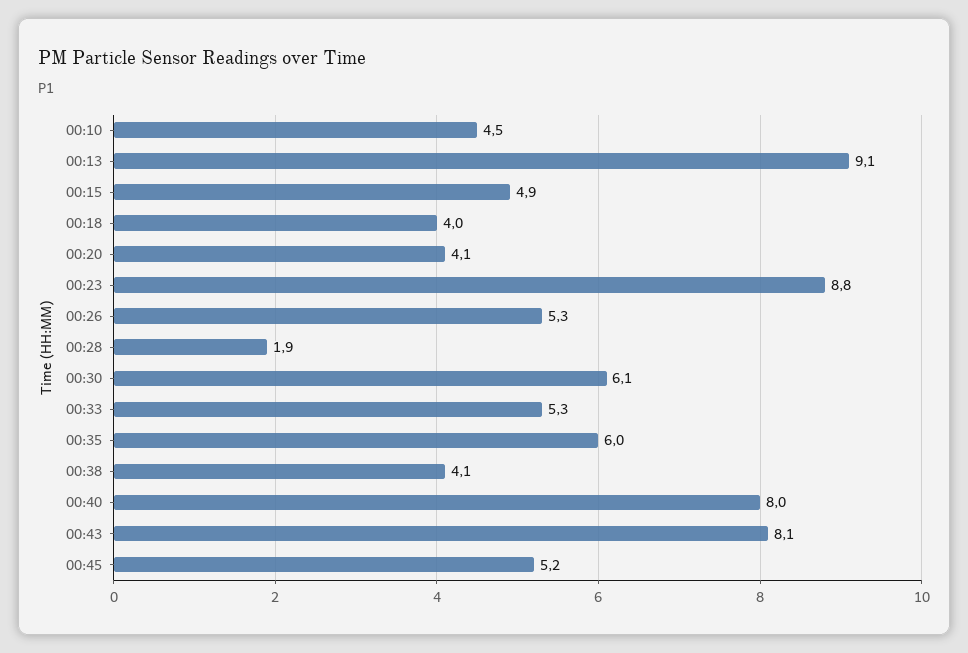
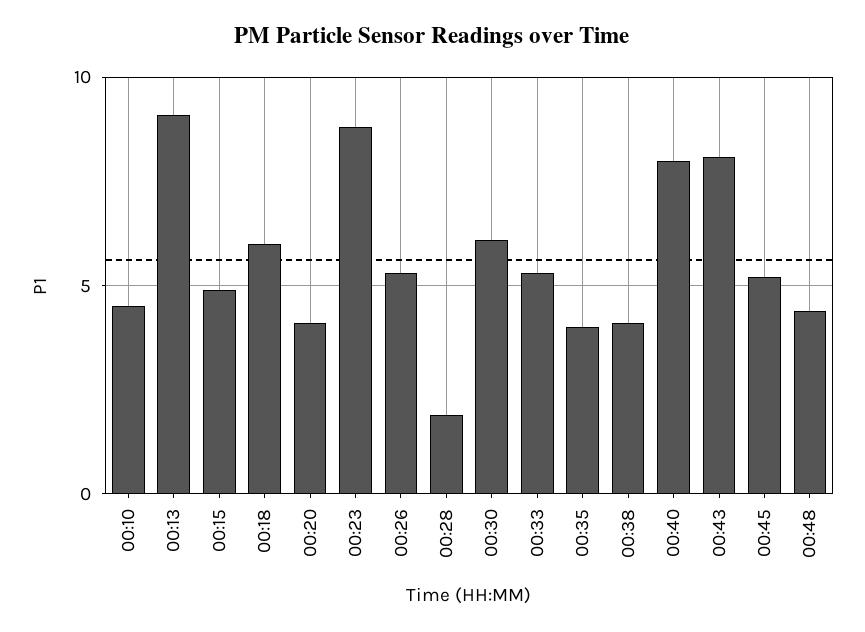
00:18: 4 -> 6
00:35: 6 -> 4
00:48: none -> 4.5

